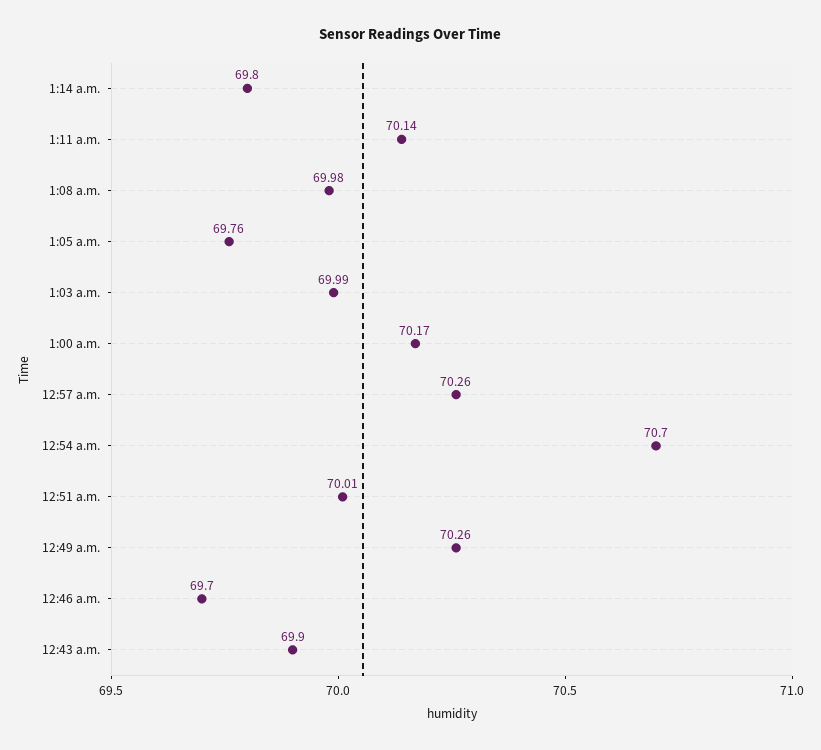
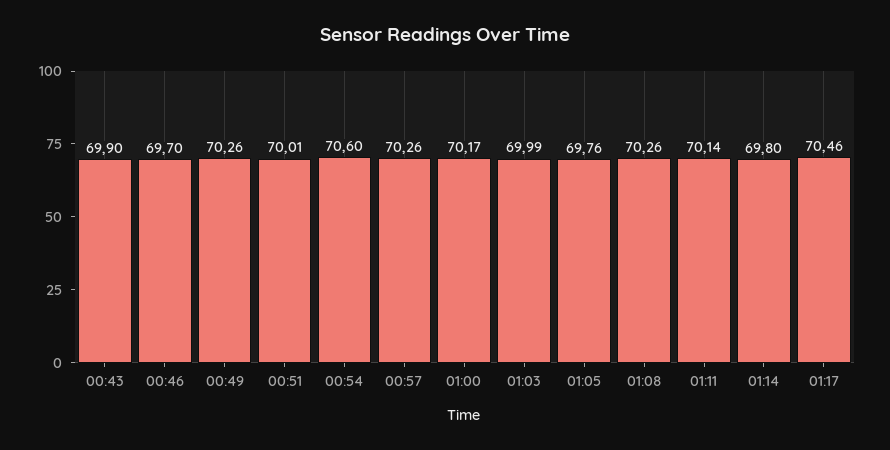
1:08 a.m.: 69.98 -> 70.26
12:54 a.m.: 70.7 -> 70.6
01:17: none -> 70.46

